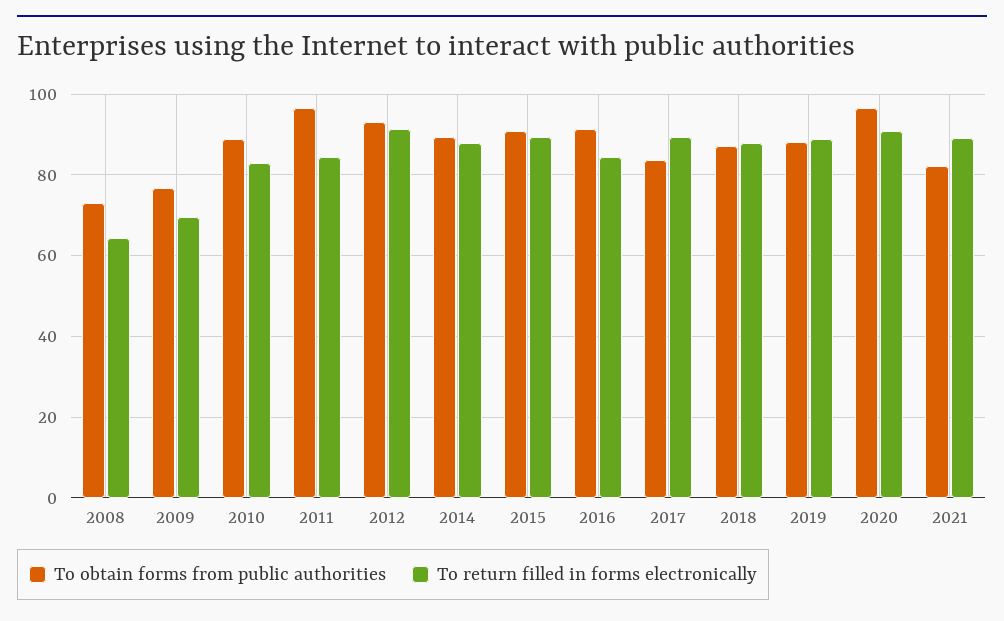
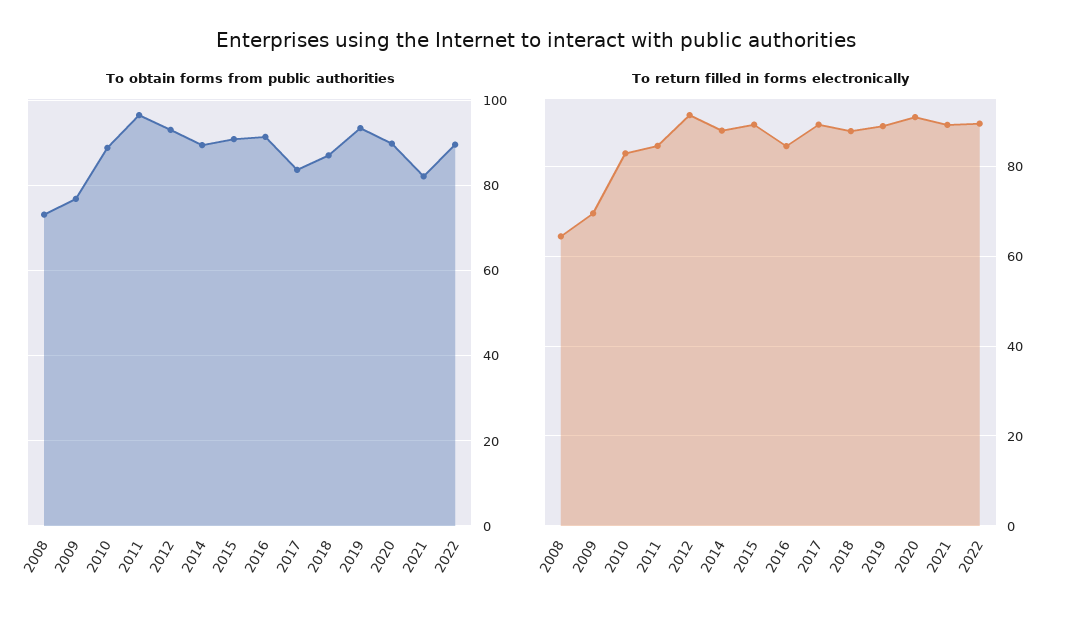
To obtain forms from public authorities, 2019: 88 -> 94
To obtain forms from public authorities, 2020: 96 -> 90
To obtain forms from public authorities, 2022: none -> 90
To return filled in forms electronically, 2022: none -> 90

